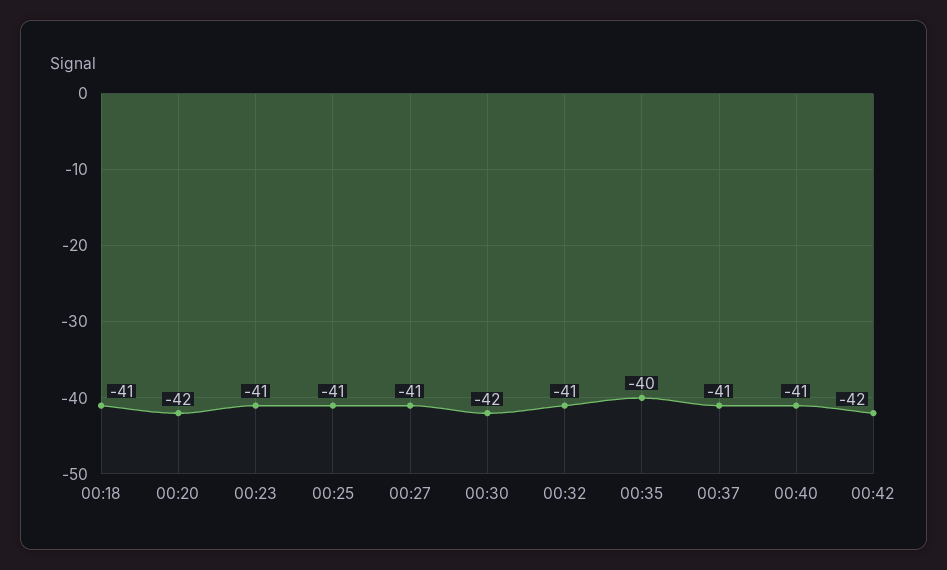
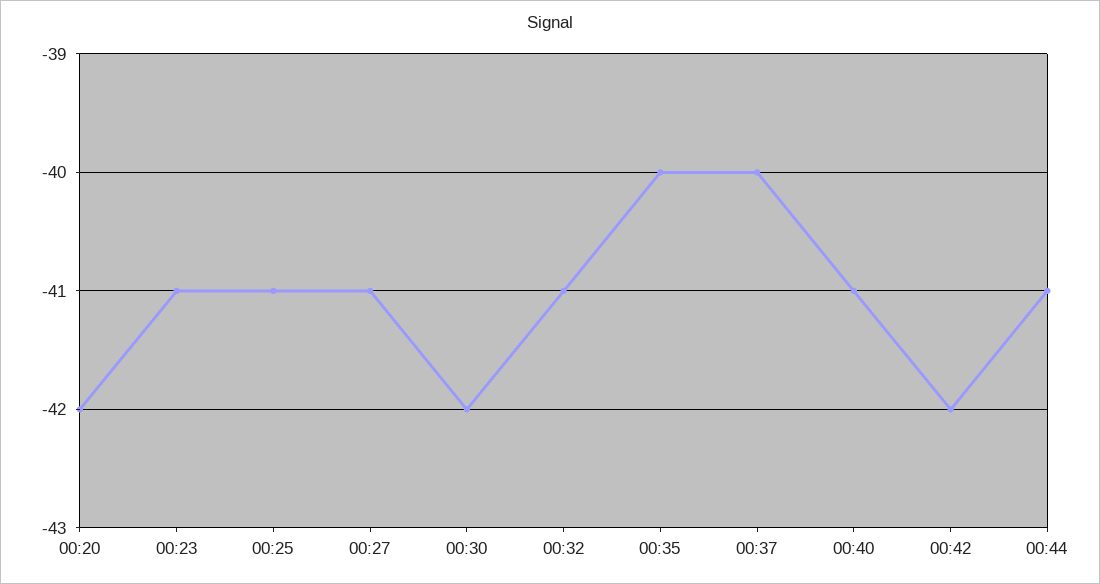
00:18: -41 -> none
00:37: -41 -> -40
00:44: none -> -41

